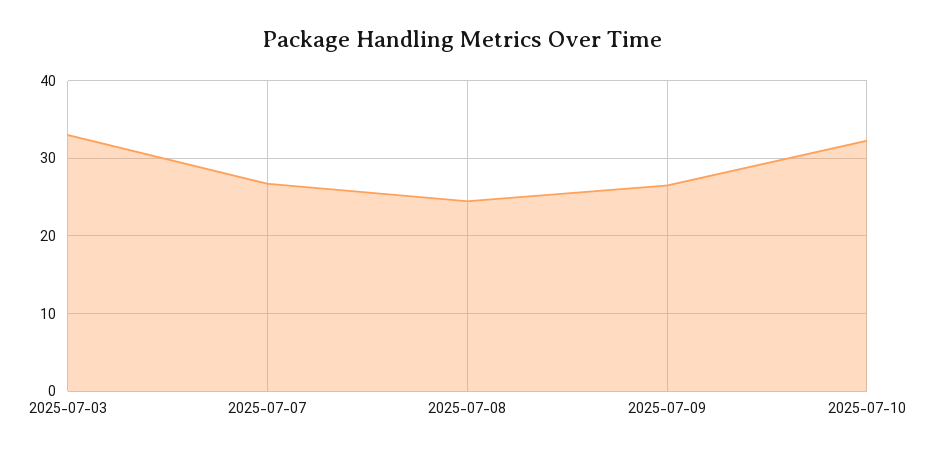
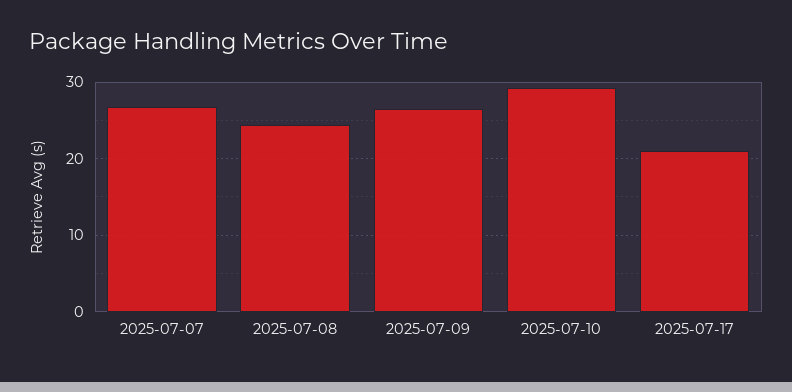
2025-07-03: 33 -> none
2025-07-10: 32 -> 29
2025-07-17: none -> 21

